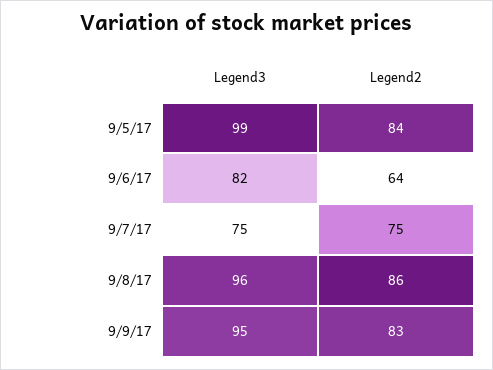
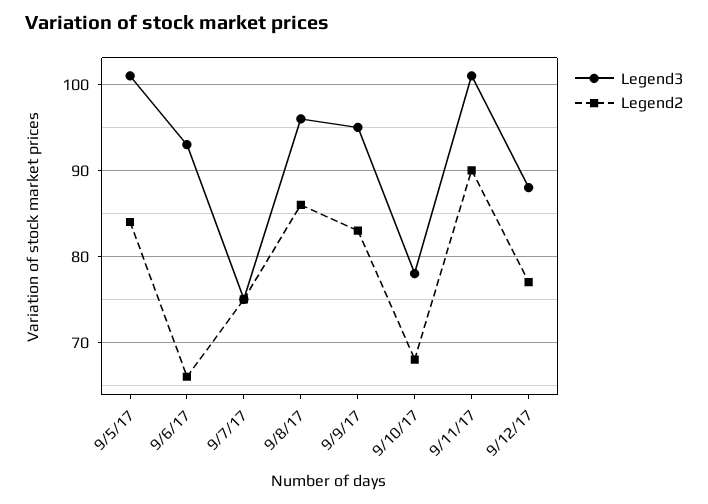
Legend3, 9/5/17: 99 -> 101
Legend3, 9/6/17: 82 -> 93
Legend2, 9/6/17: 64 -> 66
Legend3, 9/10/17: none -> 78
Legend2, 9/10/17: none -> 68
Legend3, 9/11/17: none -> 101
Legend2, 9/11/17: none -> 90
Legend3, 9/12/17: none -> 88
Legend2, 9/12/17: none -> 77

